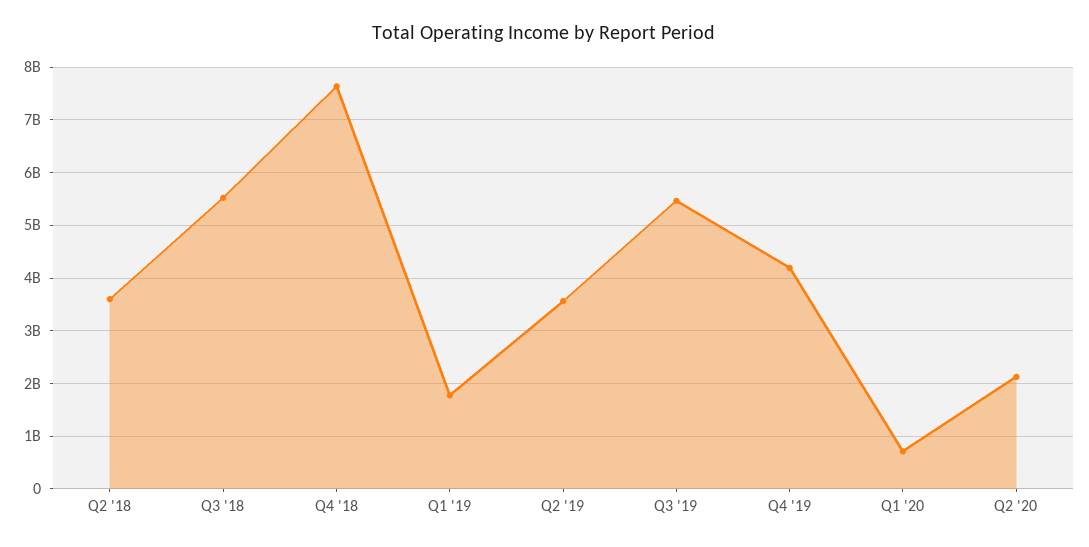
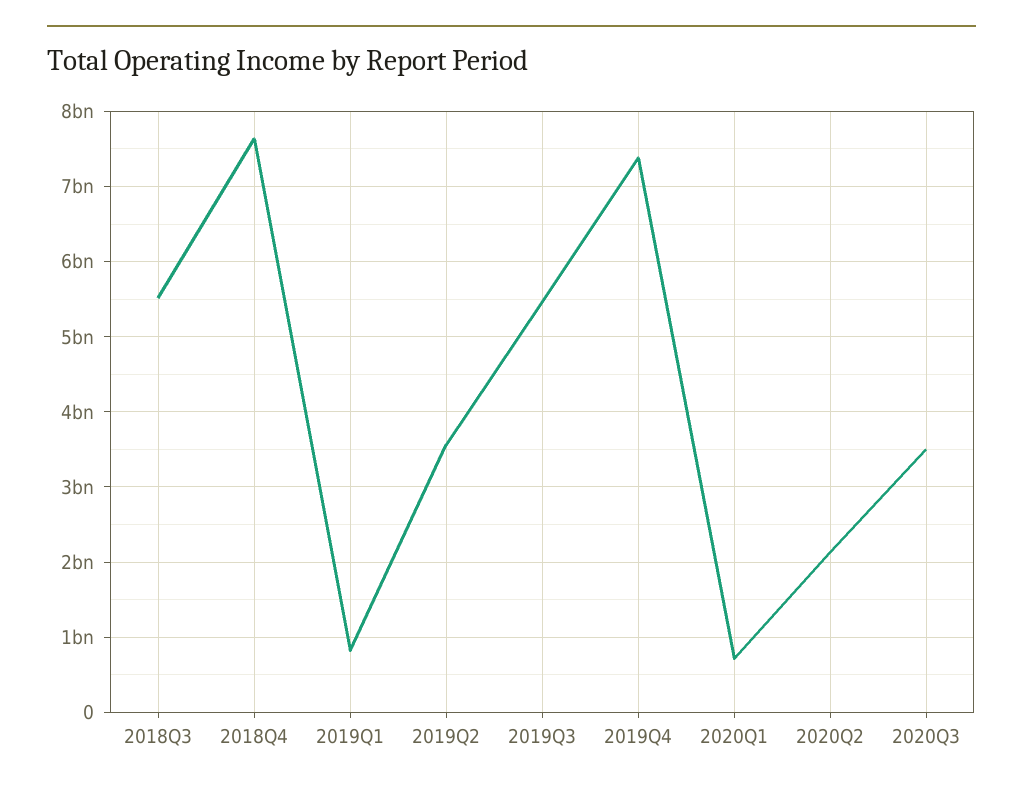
Q2 '18: 3600000000 -> none
Q1 '19: 1800000000 -> 800000000
Q4 '19: 4200000000 -> 7400000000
2020Q3: none -> 3500000000

